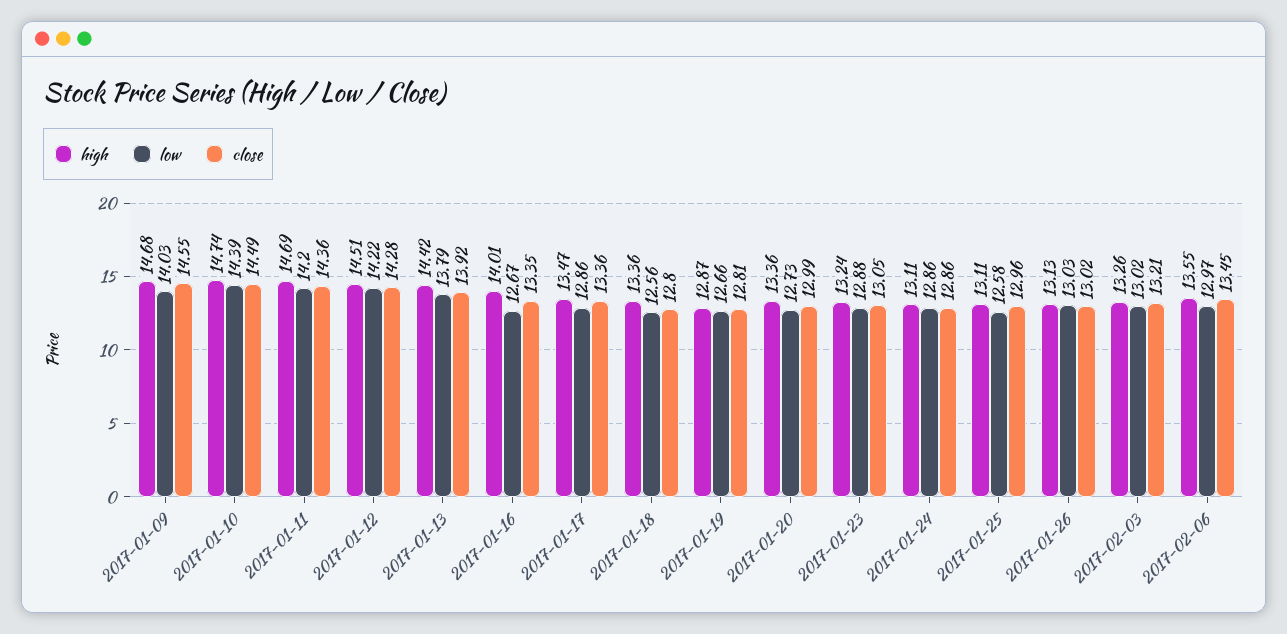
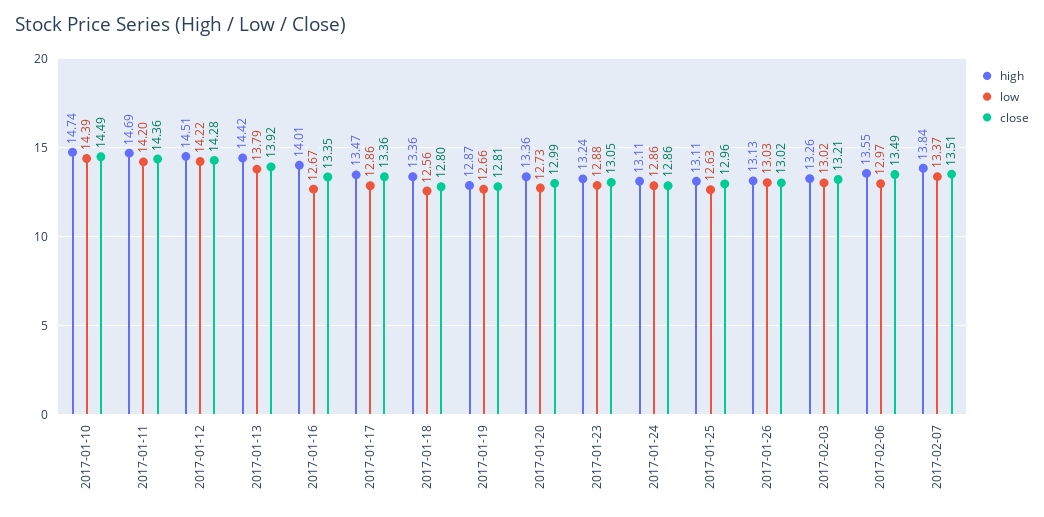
high, 2017-01-09: 14.68 -> none
low, 2017-01-09: 14.03 -> none
close, 2017-01-09: 14.55 -> none
low, 2017-01-25: 12.58 -> 12.63
close, 2017-02-06: 13.45 -> 13.49
high, 2017-02-07: none -> 13.84
low, 2017-02-07: none -> 13.37
close, 2017-02-07: none -> 13.51

